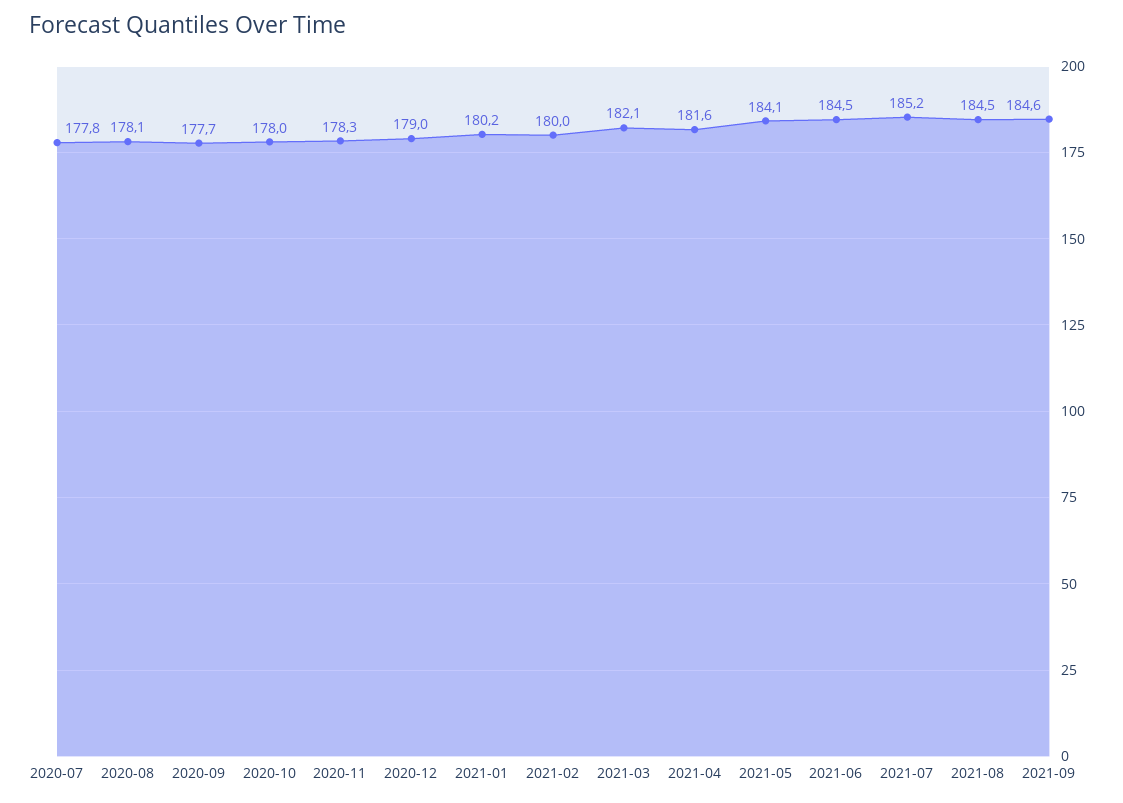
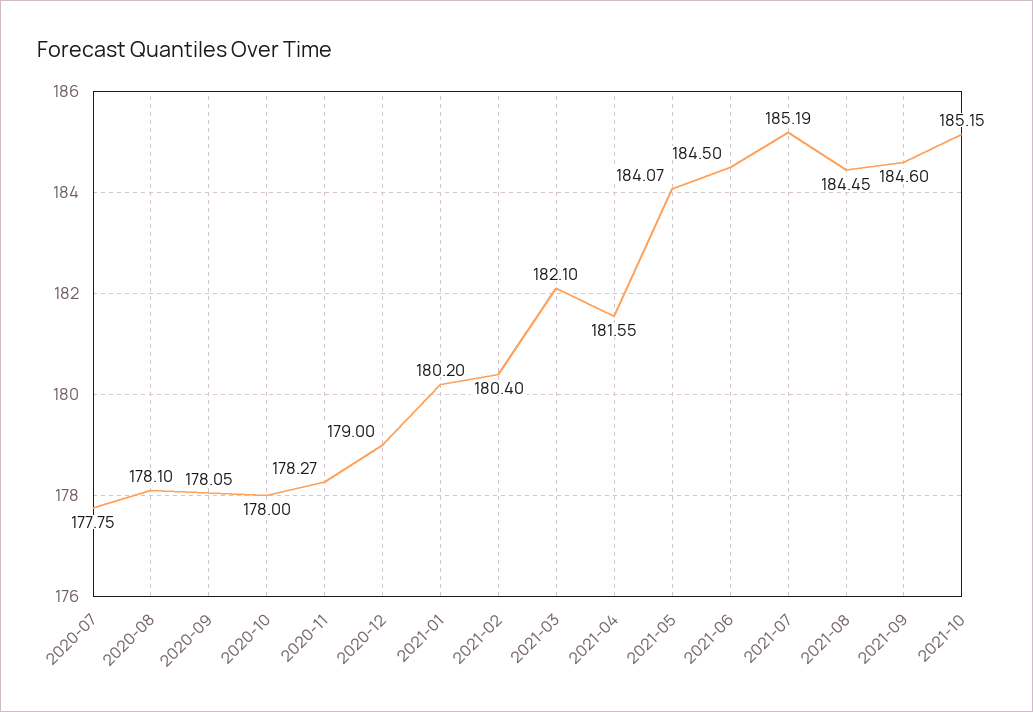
2020-09: 177.7 -> 178.05
2021-02: 180 -> 180.4
2021-10: none -> 185.15

